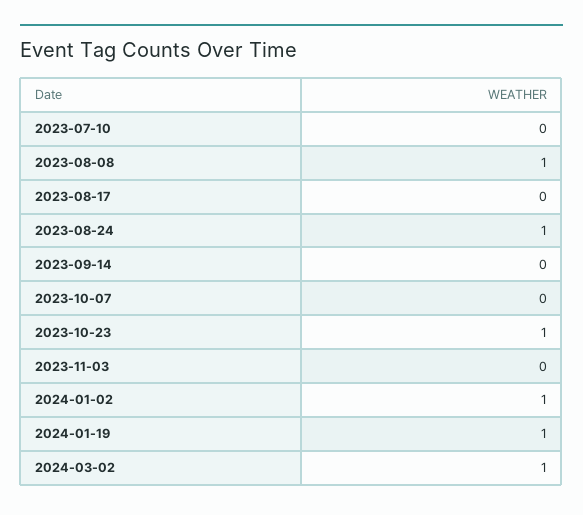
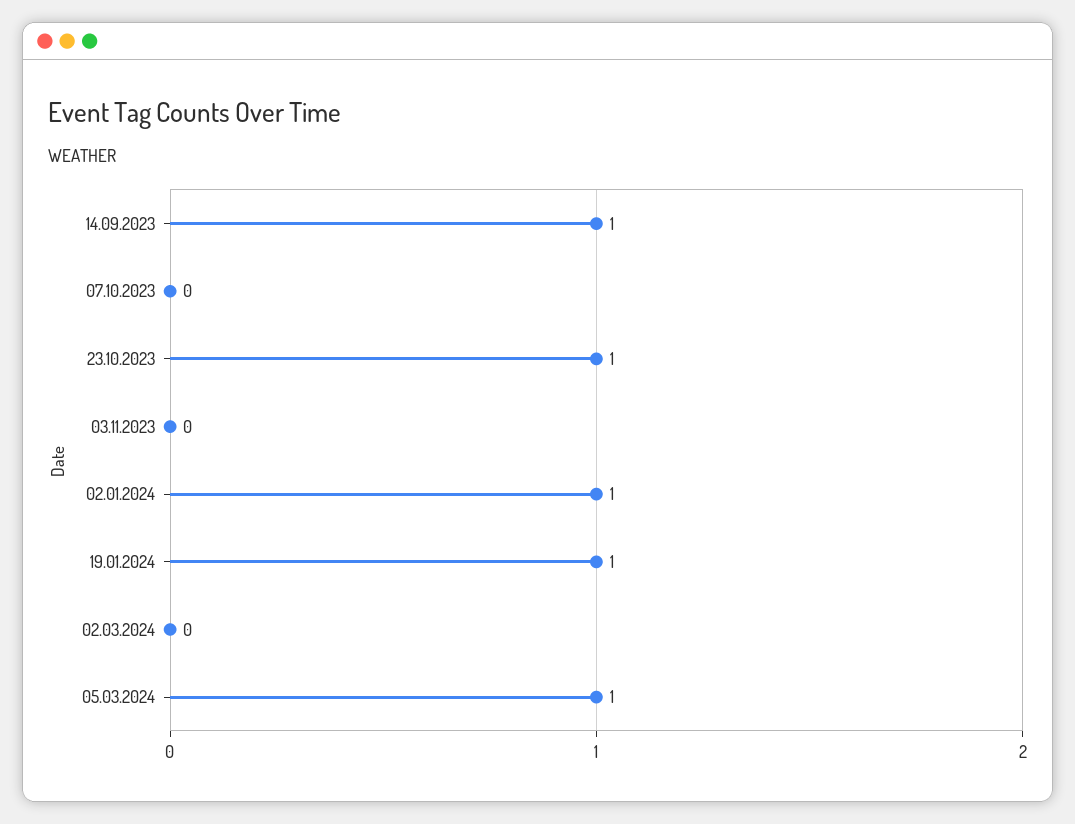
2023-07-10: 0 -> none
2023-08-08: 1 -> none
2023-08-17: 0 -> none
2023-08-24: 1 -> none
2023-09-14: 0 -> 1
2024-03-02: 1 -> 0
05.03.2024: none -> 1

